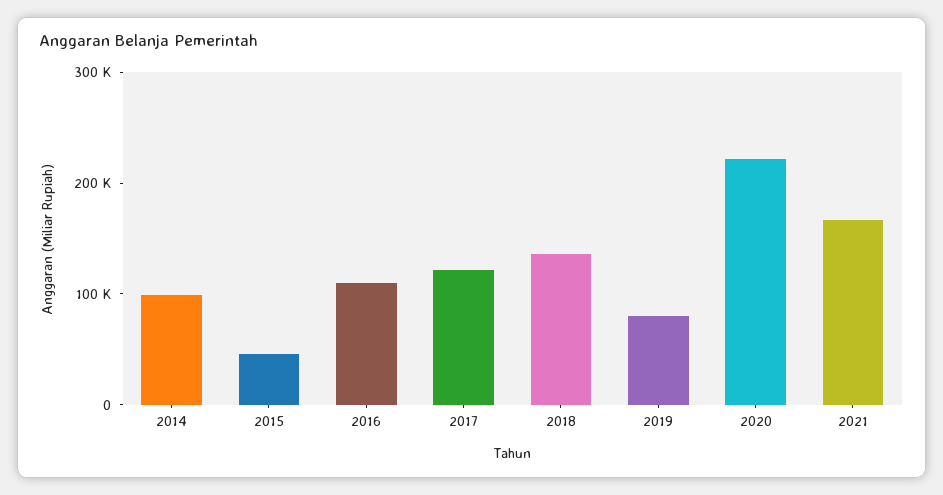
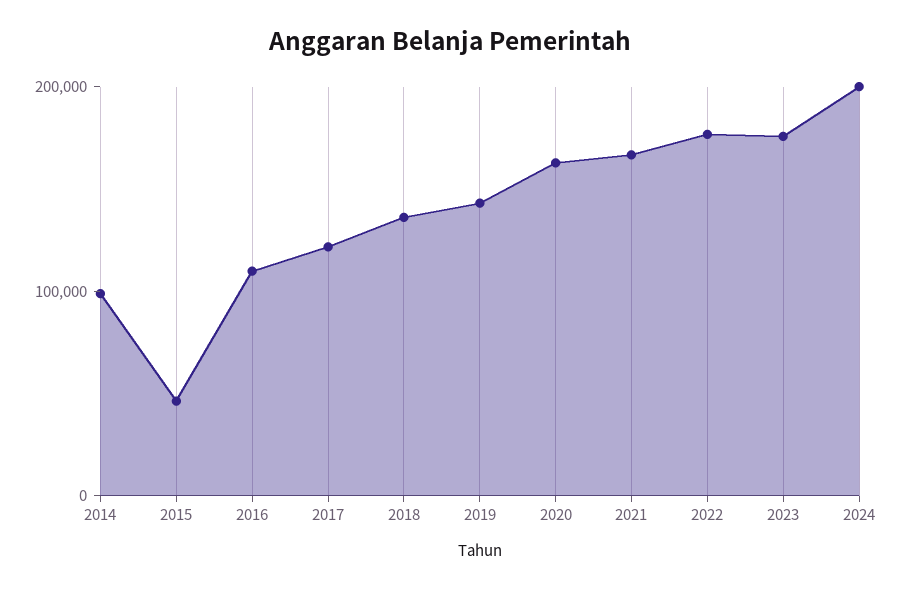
2019: 80000 -> 140000
2020: 220000 -> 160000
2022: none -> 180000
2023: none -> 180000
2024: none -> 200000

